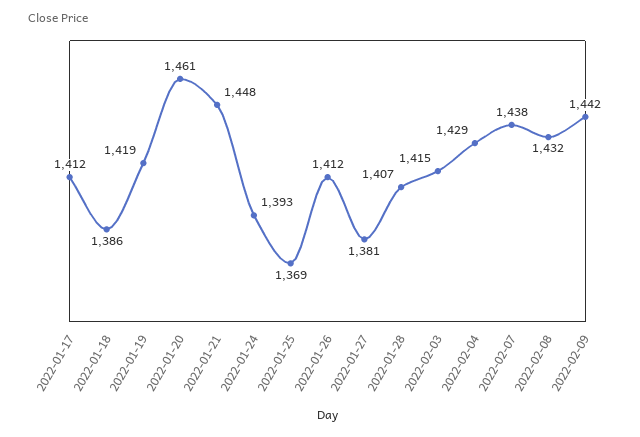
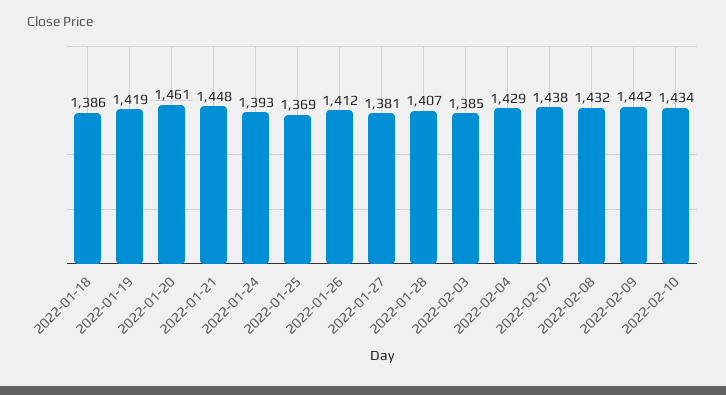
2022-01-17: 1412 -> none
2022-02-03: 1415 -> 1385
2022-02-10: none -> 1434

